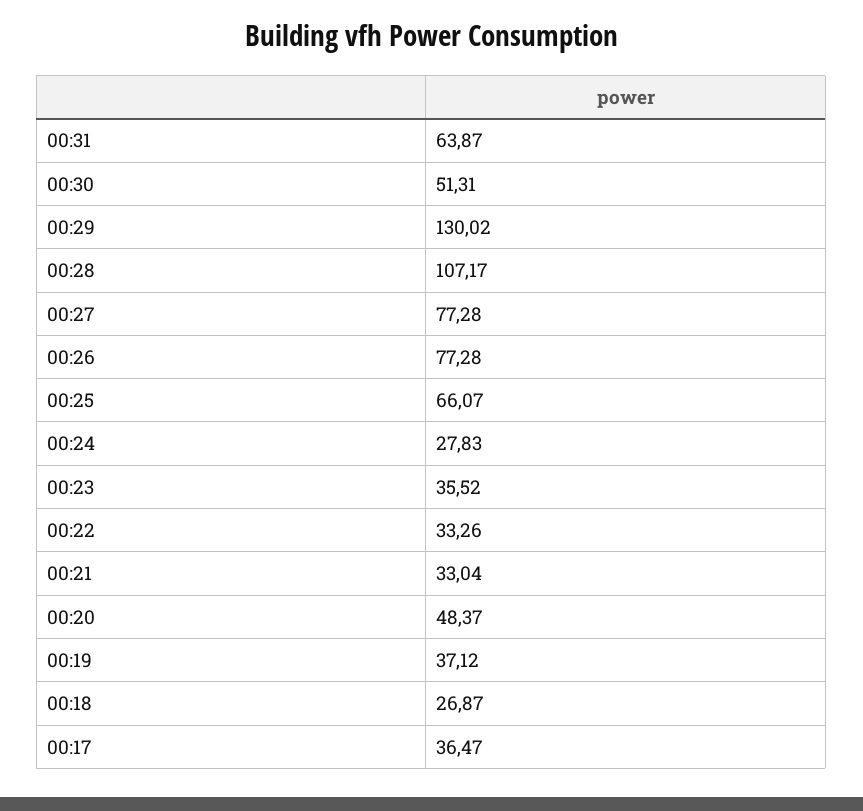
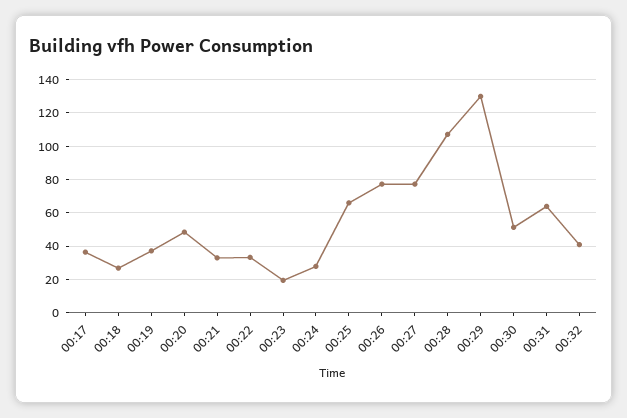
00:23: 35.52 -> 20
00:32: none -> 40

